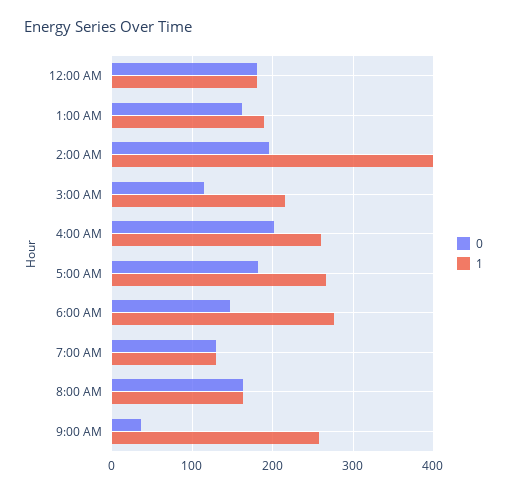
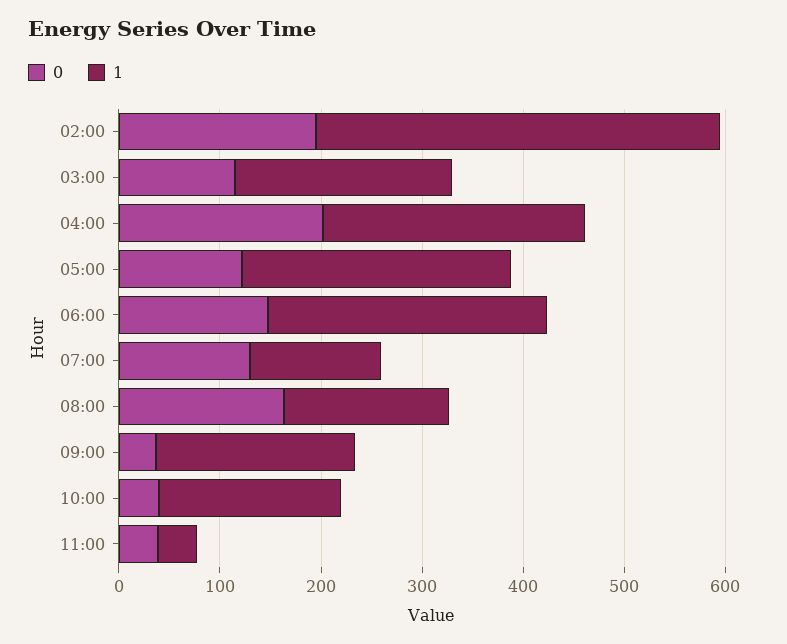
0, 12:00 AM: 180 -> none
1, 12:00 AM: 180 -> none
0, 1:00 AM: 160 -> none
1, 1:00 AM: 190 -> none
0, 5:00 AM: 180 -> 120
1, 9:00 AM: 260 -> 200
0, 10:00: none -> 40
1, 10:00: none -> 180
0, 11:00: none -> 40
1, 11:00: none -> 40

